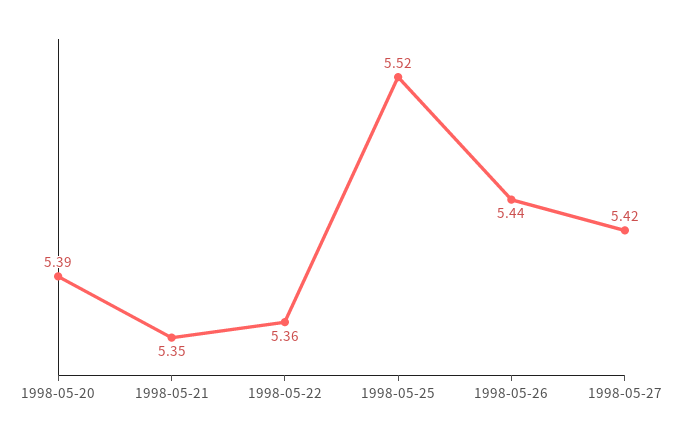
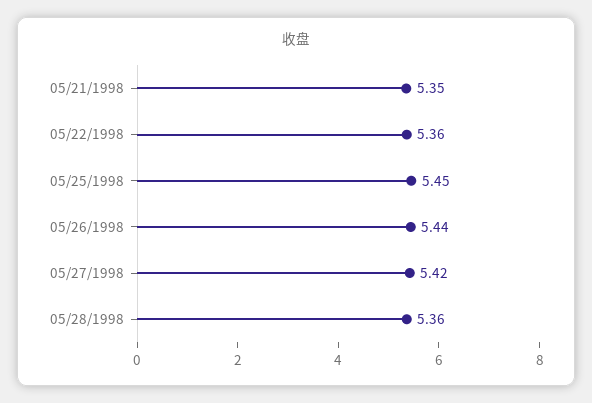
1998-05-20: 5.39 -> none
1998-05-25: 5.52 -> 5.45
05/28/1998: none -> 5.36

